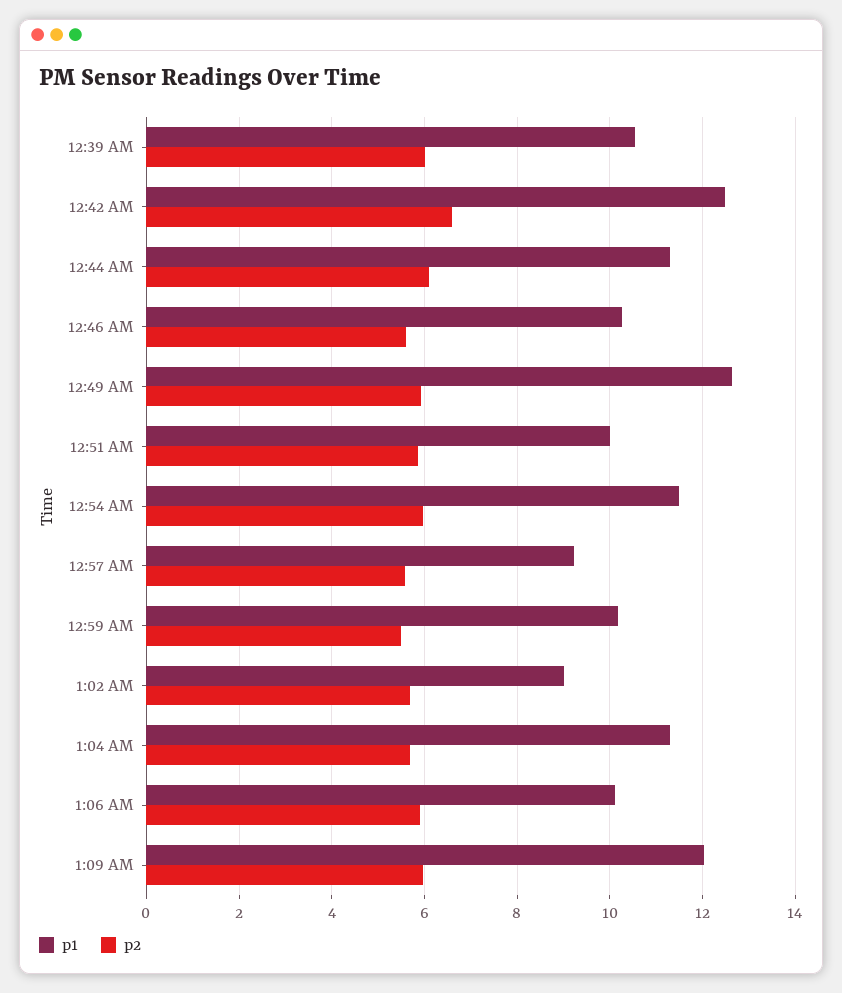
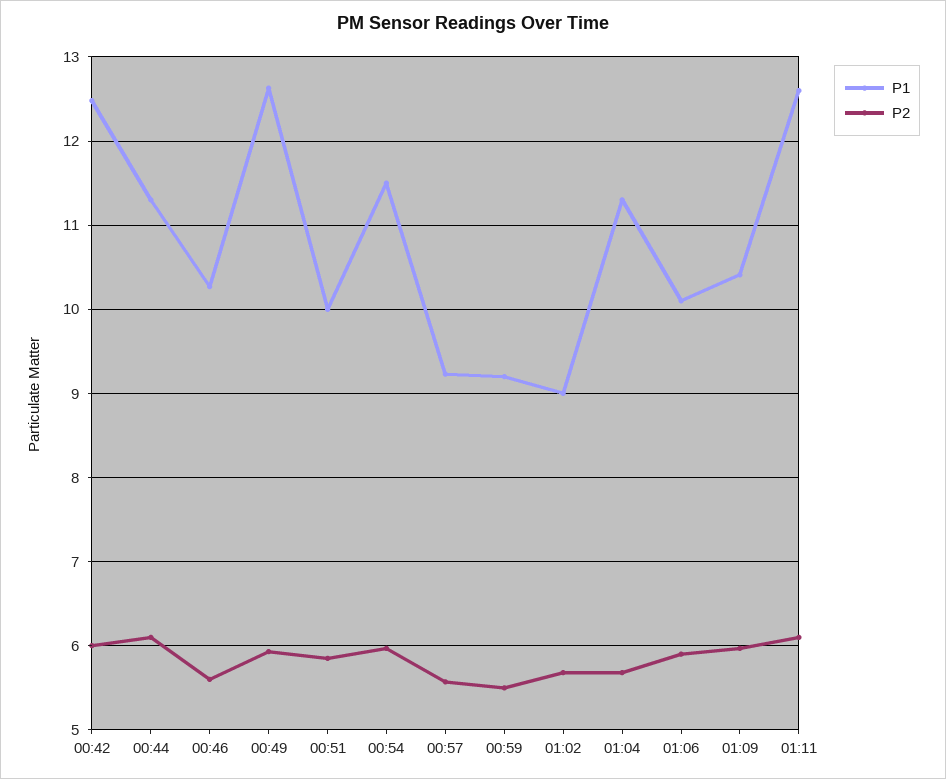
p1, 12:39 AM: 10.6 -> none
p2, 12:39 AM: 6 -> none
p2, 12:42 AM: 6.6 -> 6
p1, 12:59 AM: 10.2 -> 9.2
p1, 1:09 AM: 12 -> 10.4
p1, 01:11: none -> 12.6
p2, 01:11: none -> 6.1

